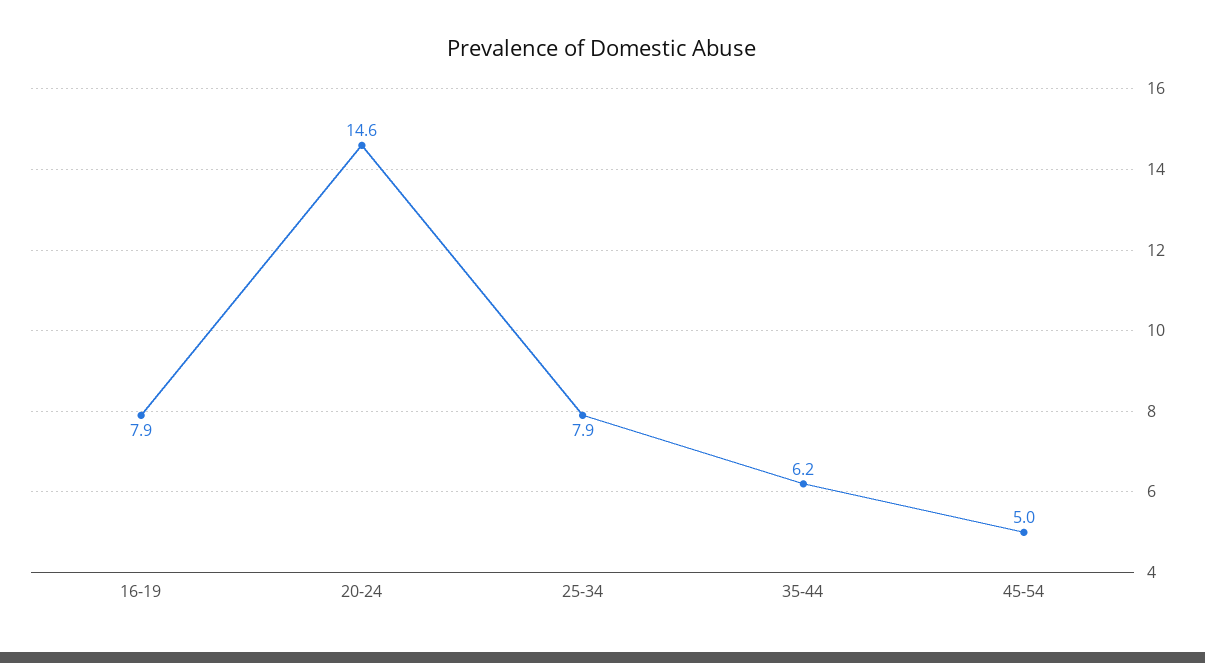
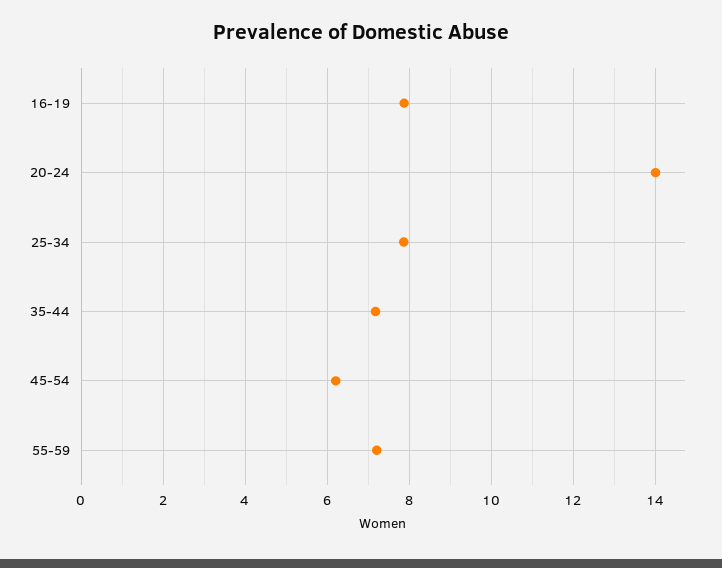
20-24: 14.6 -> 14
35-44: 6.2 -> 7.2
45-54: 5 -> 6.2
55-59: none -> 7.2

